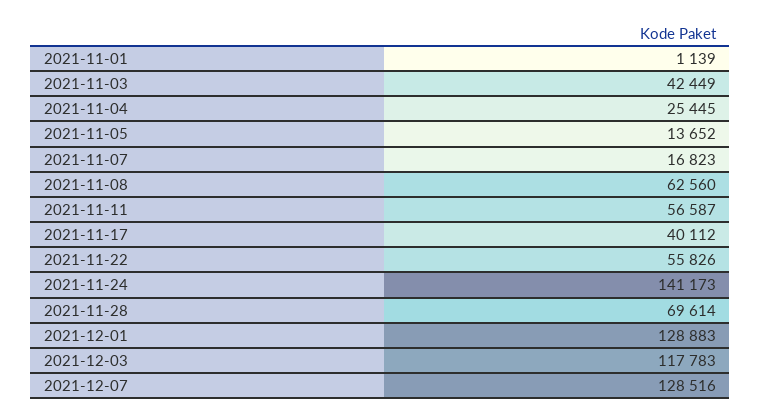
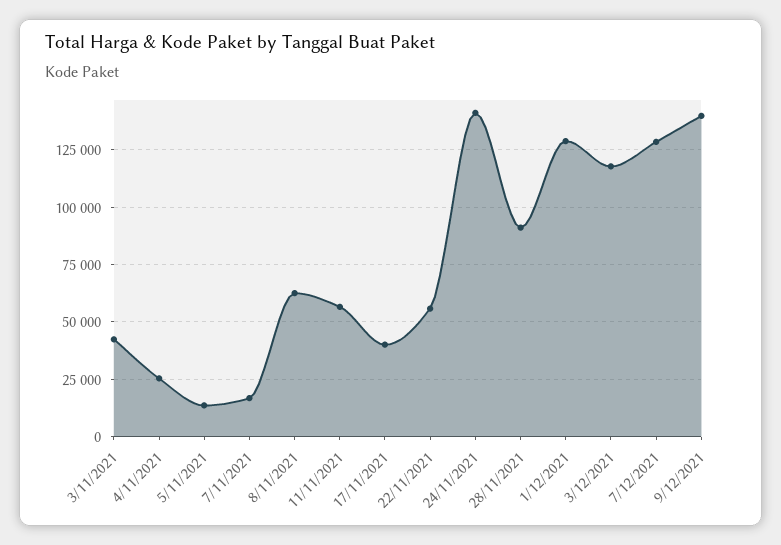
2021-11-01: 1139 -> none
2021-11-28: 69614 -> 90000
9/12/2021: none -> 140000

